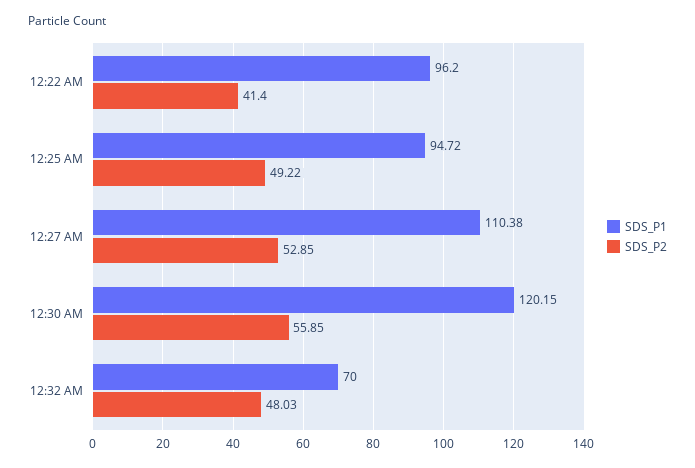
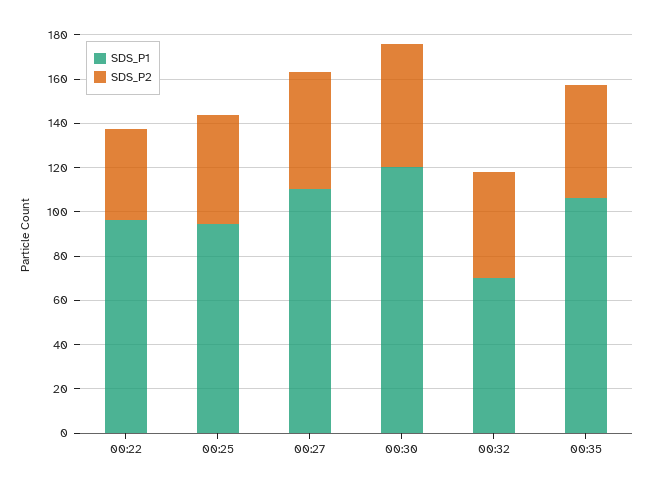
SDS_P1, 00:35: none -> 105
SDS_P2, 00:35: none -> 50

